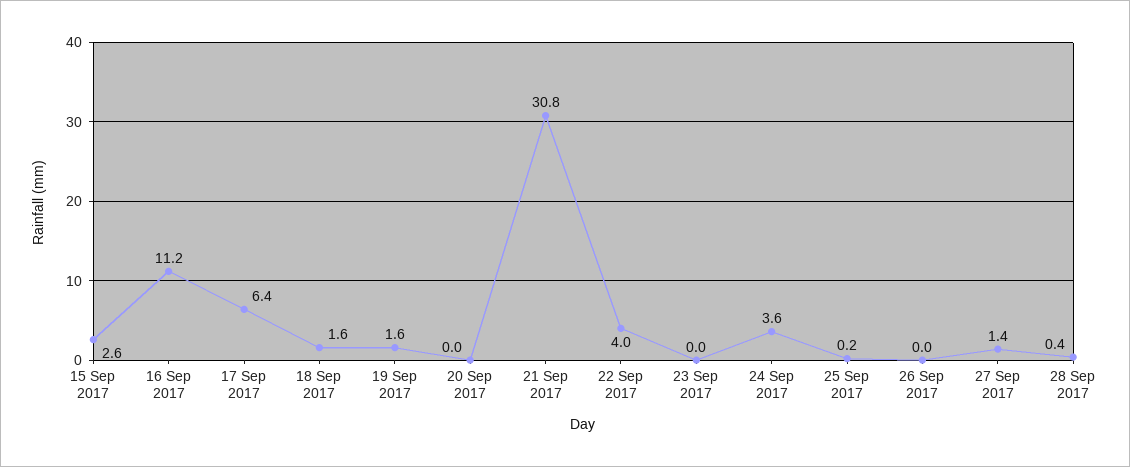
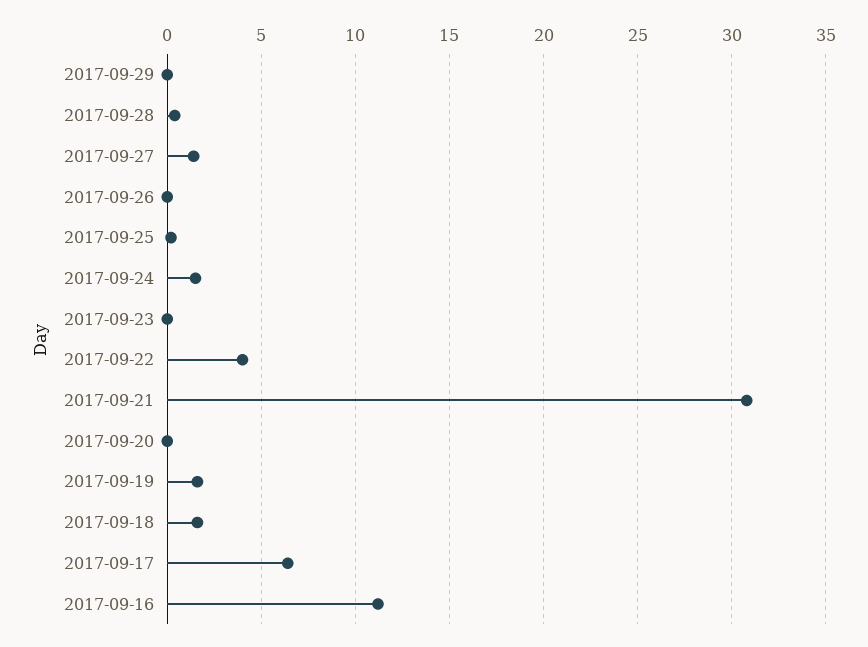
15 Sep 2017: 2.6 -> none
24 Sep 2017: 3.6 -> 1.5
2017-09-29: none -> 0

